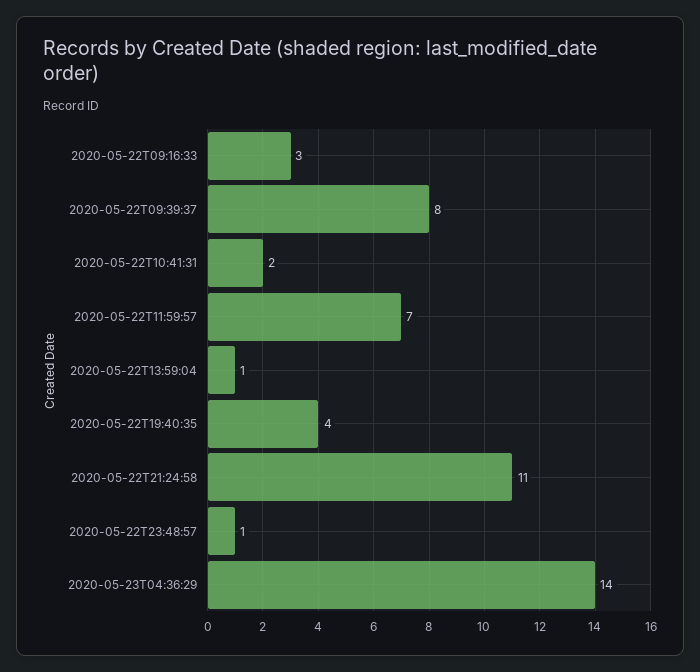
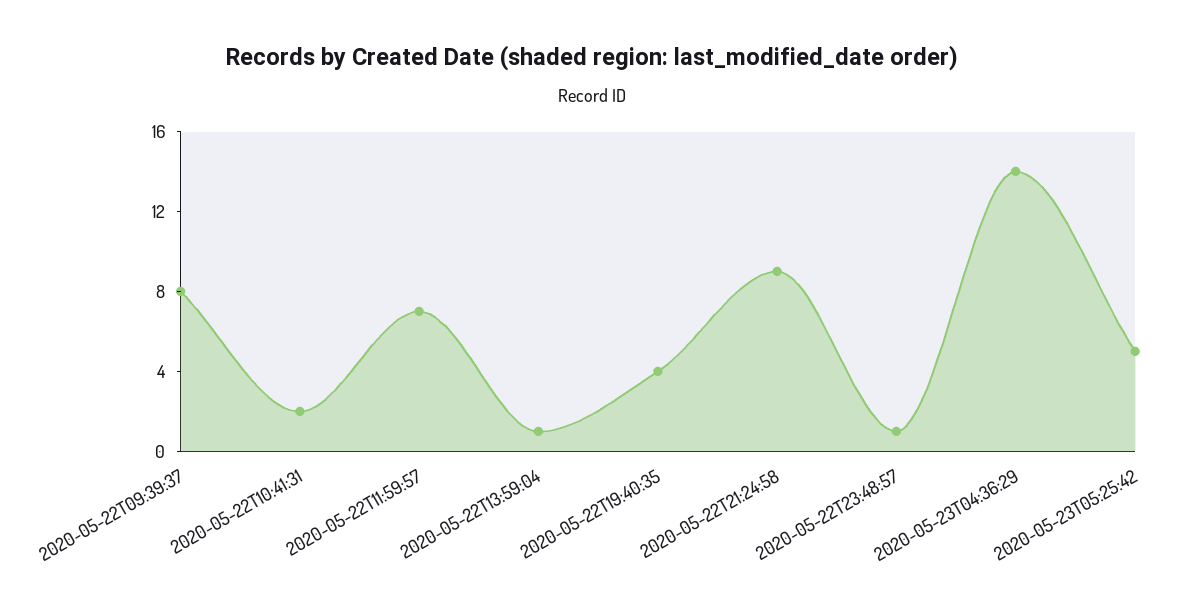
2020-05-22T09:16:33: 3 -> none
2020-05-22T21:24:58: 11 -> 9
2020-05-23T05:25:42: none -> 5

